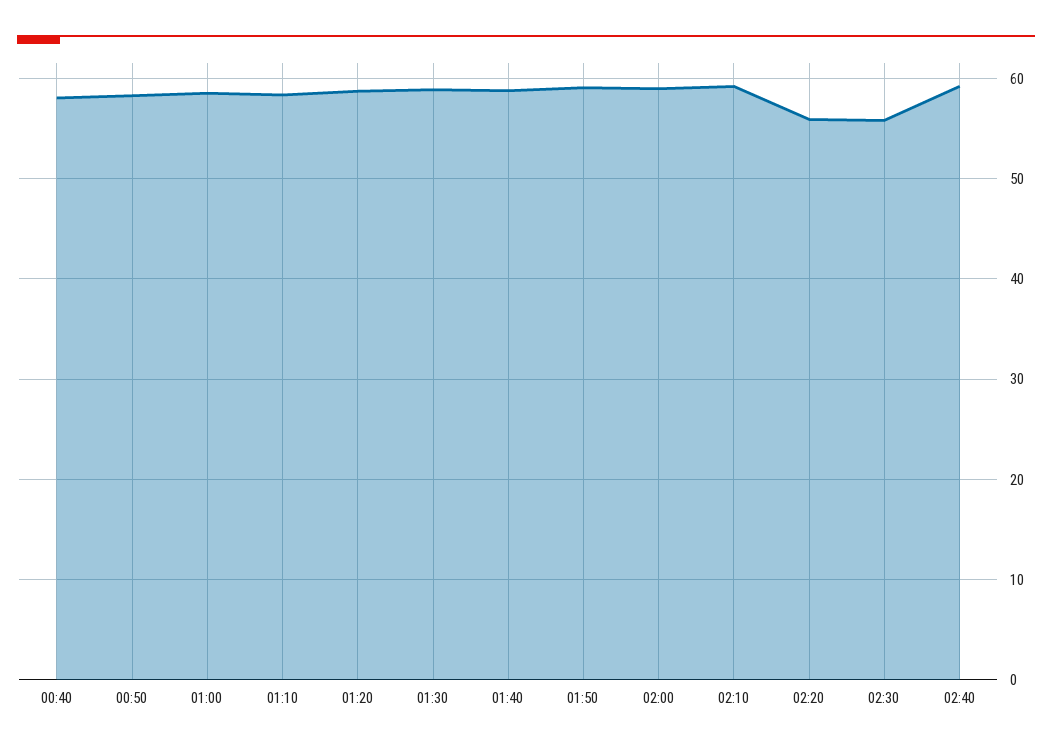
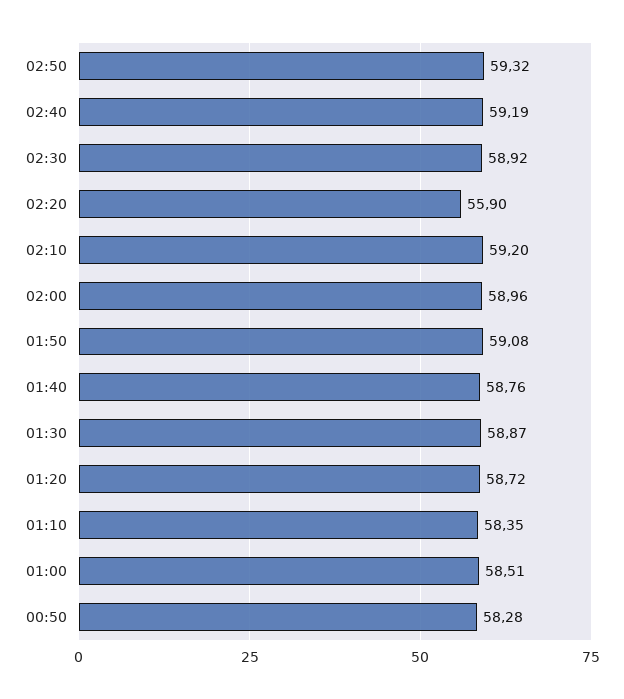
00:40: 58 -> none
02:30: 56 -> 58.92
02:50: none -> 59.32

